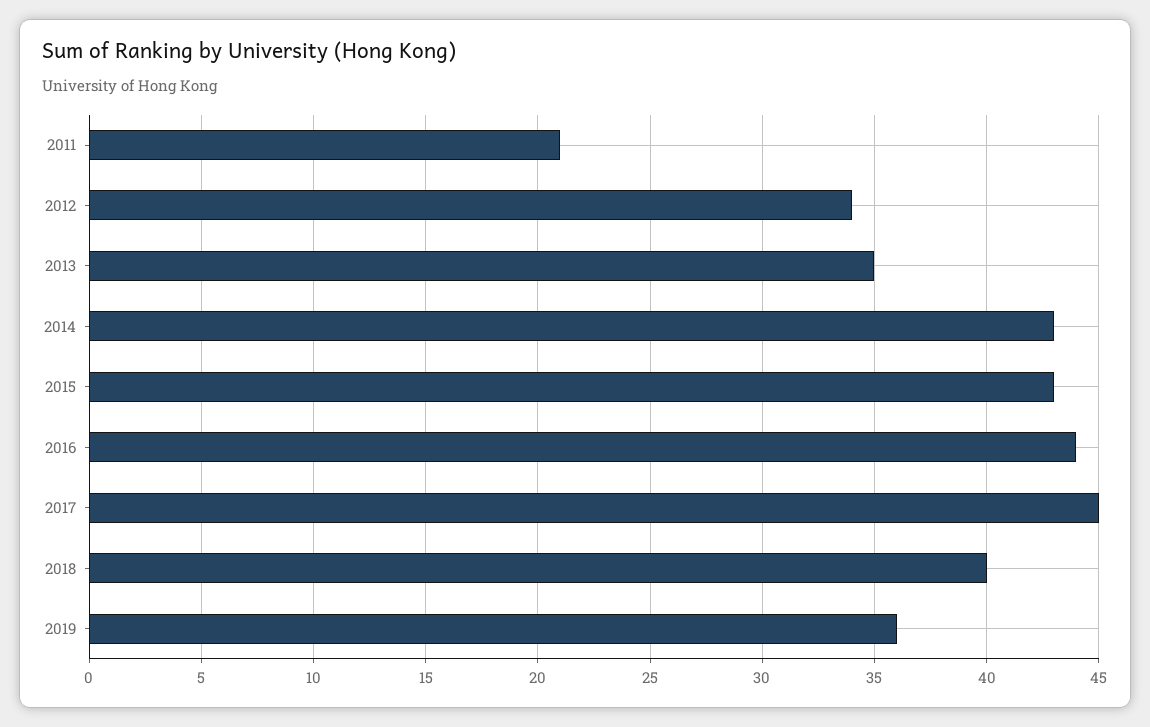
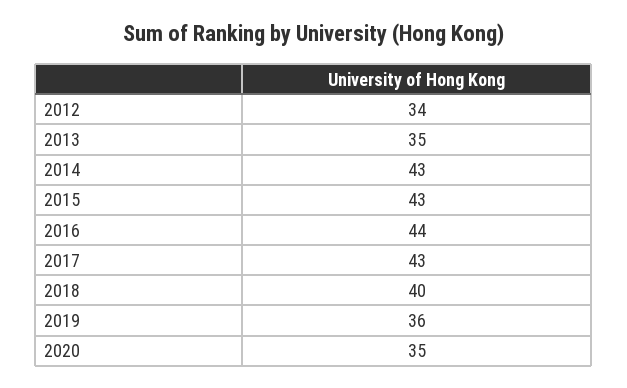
2011: 21 -> none
2017: 45 -> 43
2020: none -> 35

